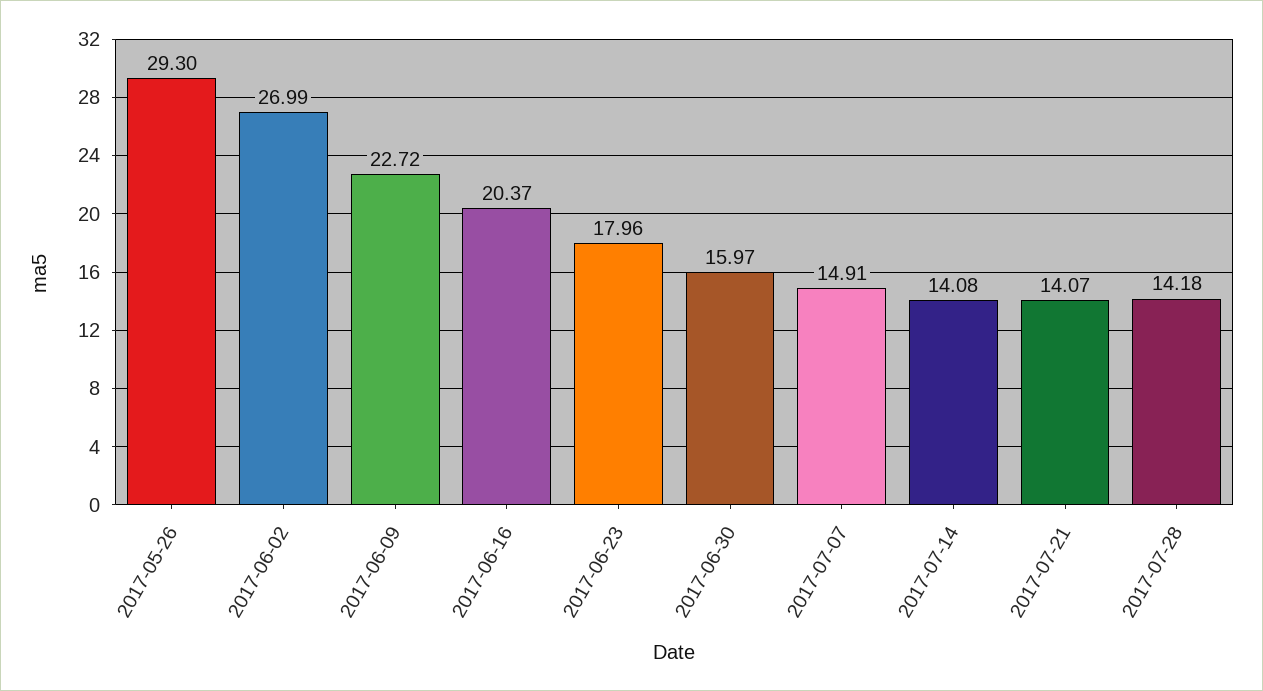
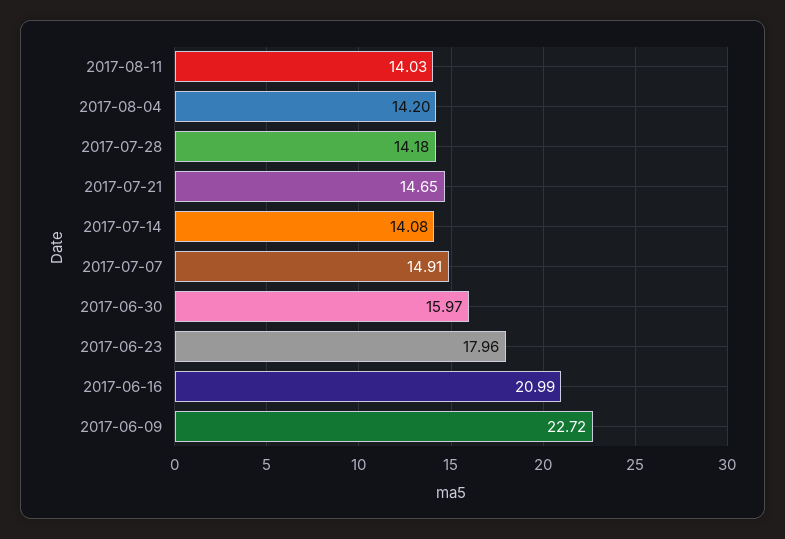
2017-05-26: 29.3 -> none
2017-06-02: 26.99 -> none
2017-06-16: 20.37 -> 20.99
2017-07-21: 14.07 -> 14.65
2017-08-11: none -> 14.03
2017-08-04: none -> 14.2

